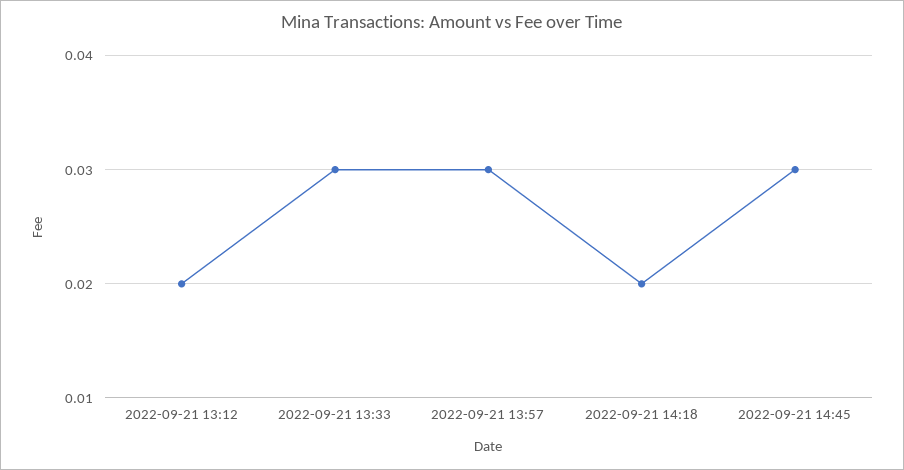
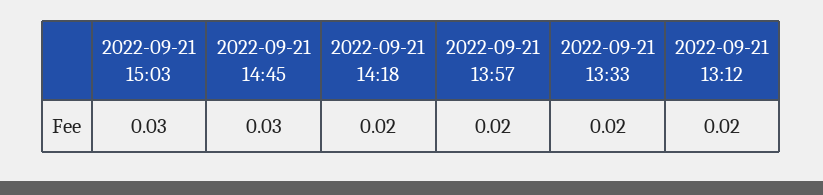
2022-09-21 13:33: 0.03 -> 0.02
2022-09-21 13:57: 0.03 -> 0.02
2022-09-21 15:03: none -> 0.03

